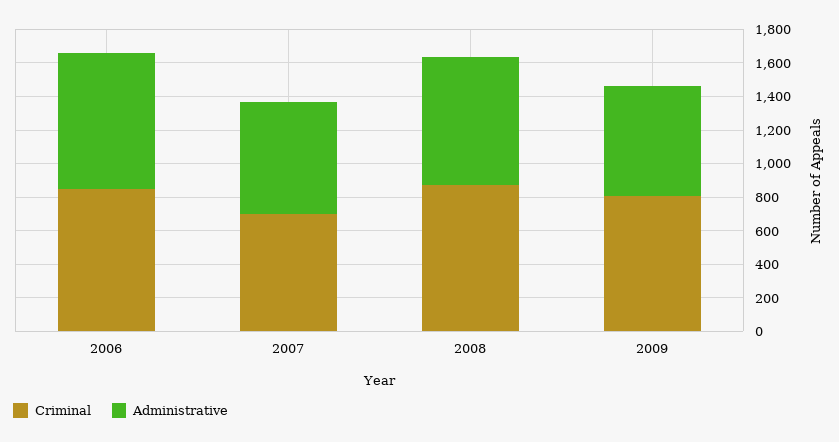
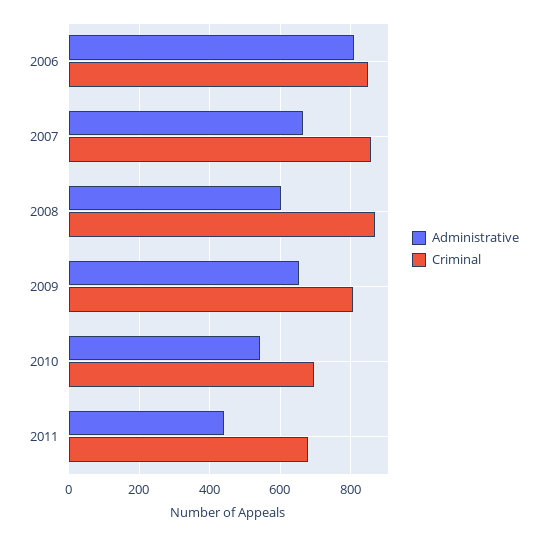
Criminal, 2007: 700 -> 860
Administrative, 2008: 750 -> 600
Administrative, 2010: none -> 540
Criminal, 2010: none -> 700
Administrative, 2011: none -> 440
Criminal, 2011: none -> 680

